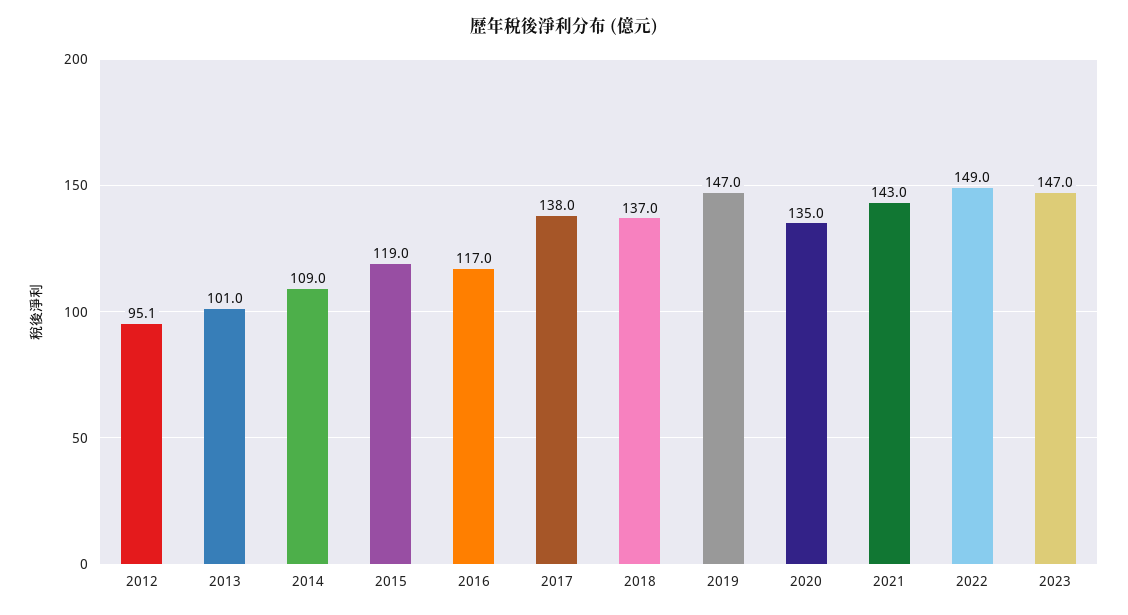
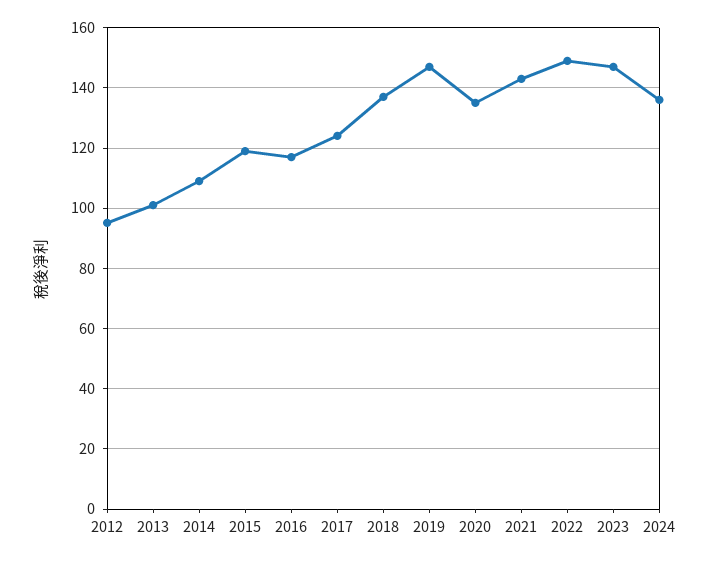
2017: 138 -> 124
2024: none -> 136

